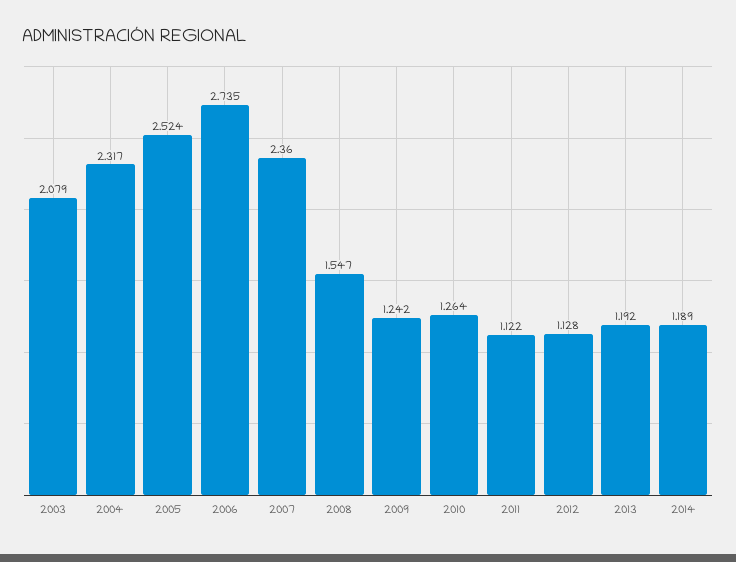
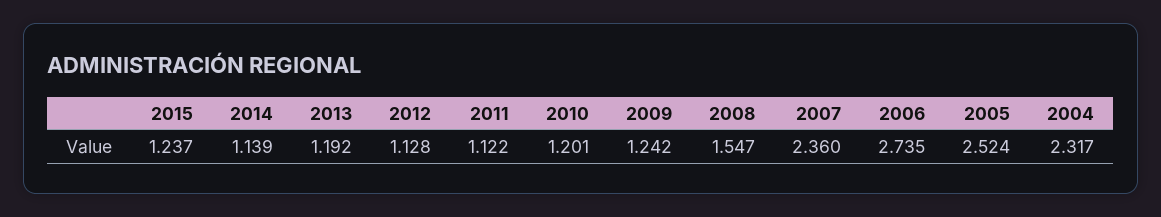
2003: 2.079 -> none
2010: 1.264 -> 1.201
2014: 1.189 -> 1.139
2015: none -> 1.237

